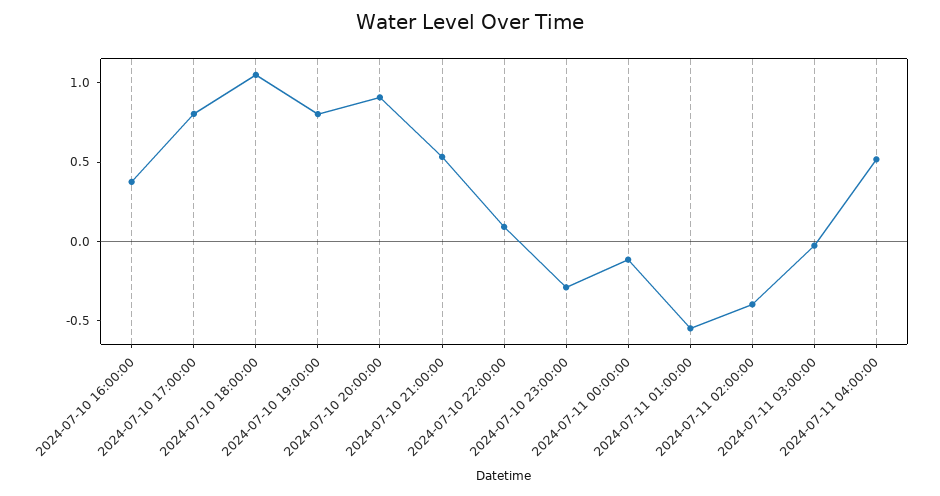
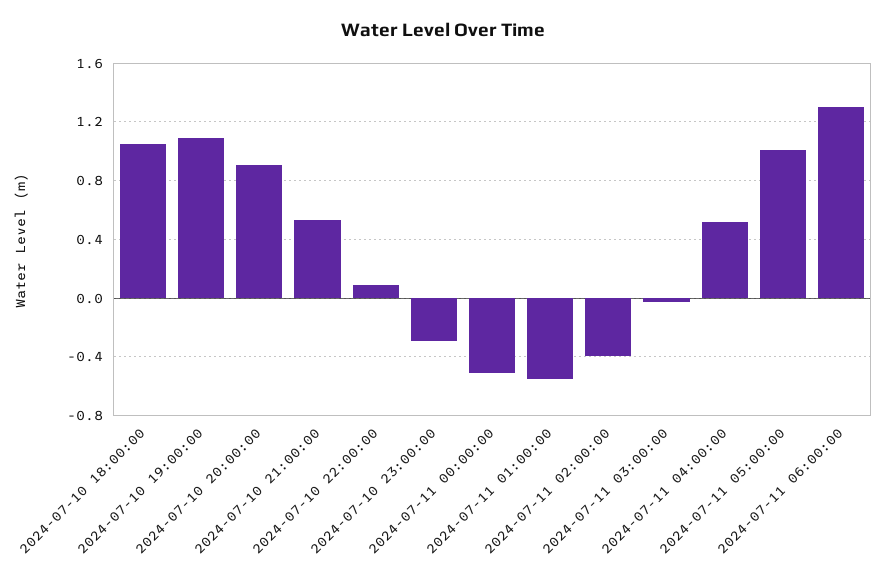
2024-07-10 16:00:00: 0.4 -> none
2024-07-10 17:00:00: 0.8 -> none
2024-07-10 19:00:00: 0.8 -> 1.1
2024-07-11 00:00:00: -0.1 -> -0.5
2024-07-11 05:00:00: none -> 1
2024-07-11 06:00:00: none -> 1.3

